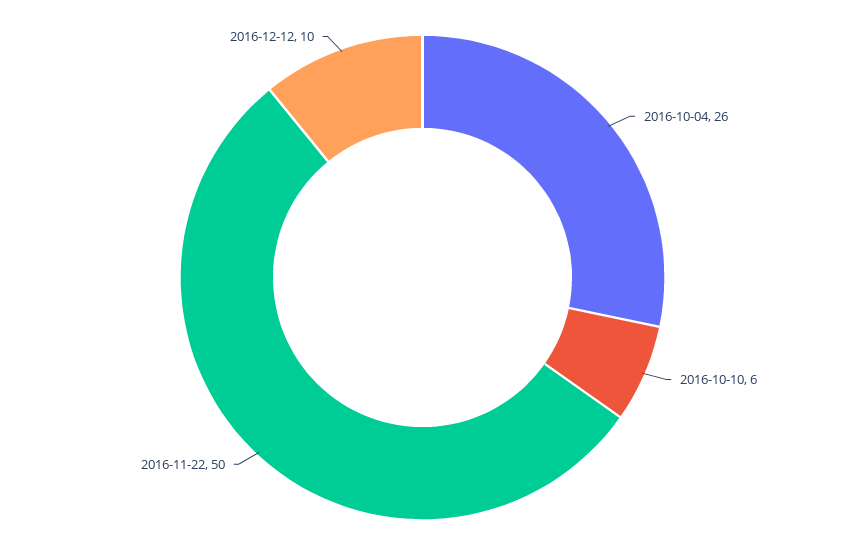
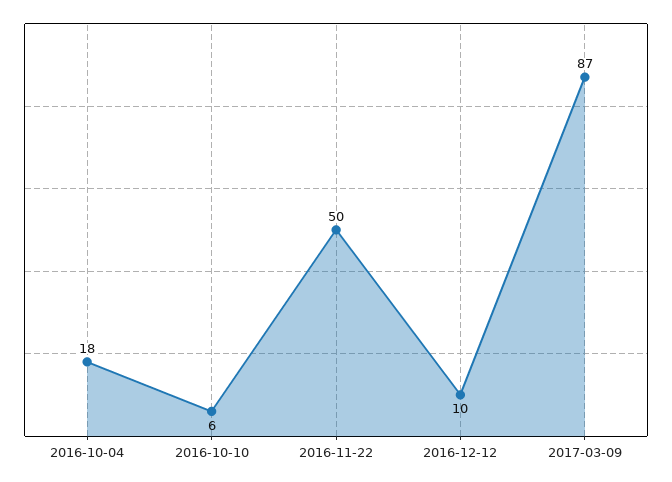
2016-10-04: 26 -> 18
2017-03-09: none -> 87

